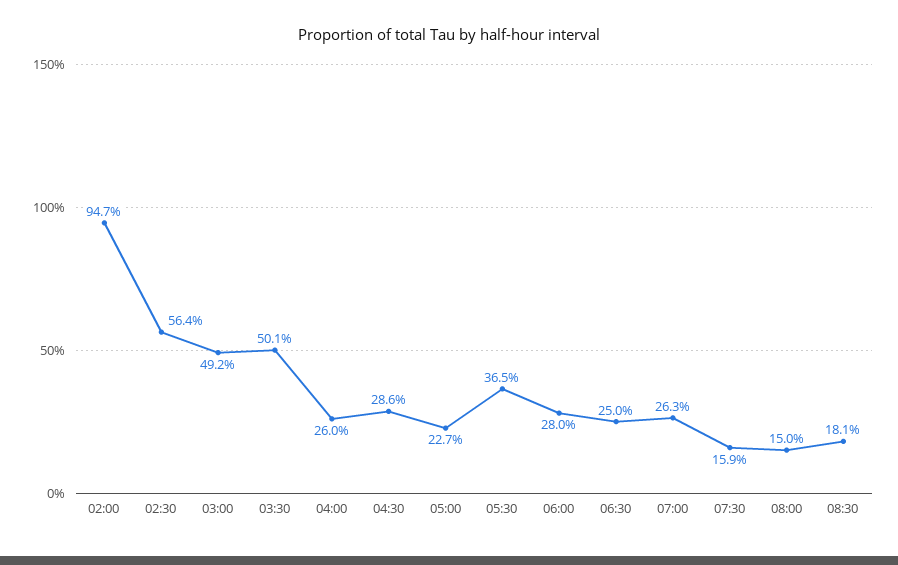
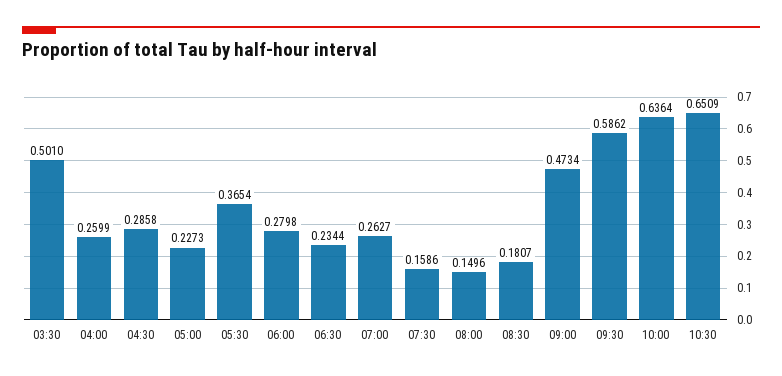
02:00: 0.947 -> none
02:30: 0.564 -> none
03:00: 0.492 -> none
06:30: 0.25 -> 0.2344
09:00: none -> 0.4734
09:30: none -> 0.5862
10:00: none -> 0.6364
10:30: none -> 0.6509

